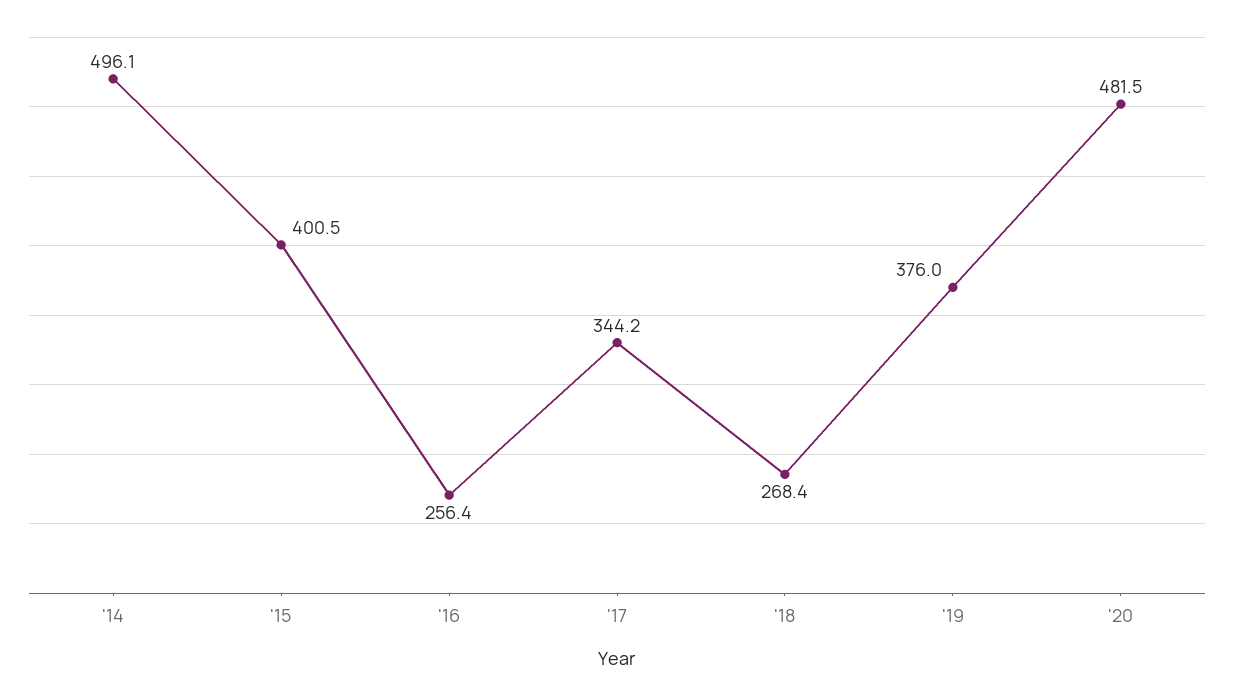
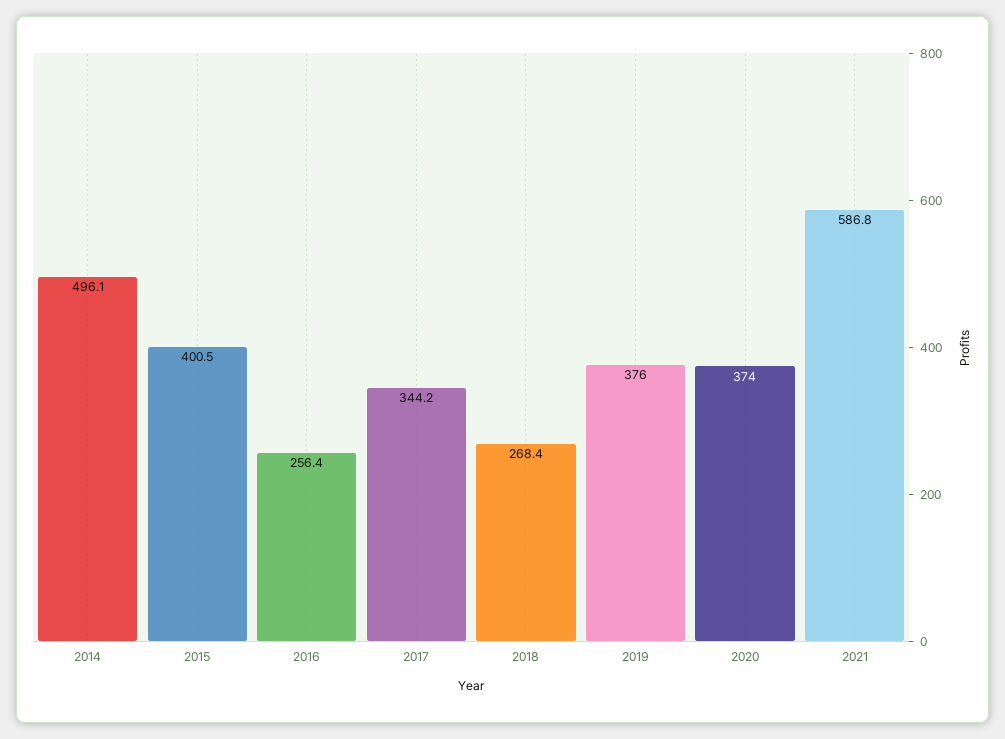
'20: 481.5 -> 374
2021: none -> 586.8

